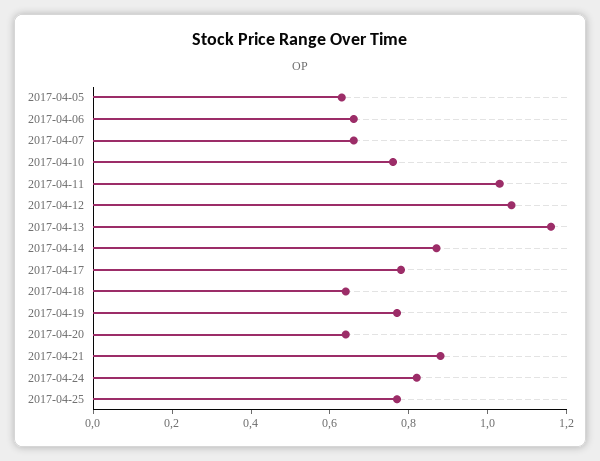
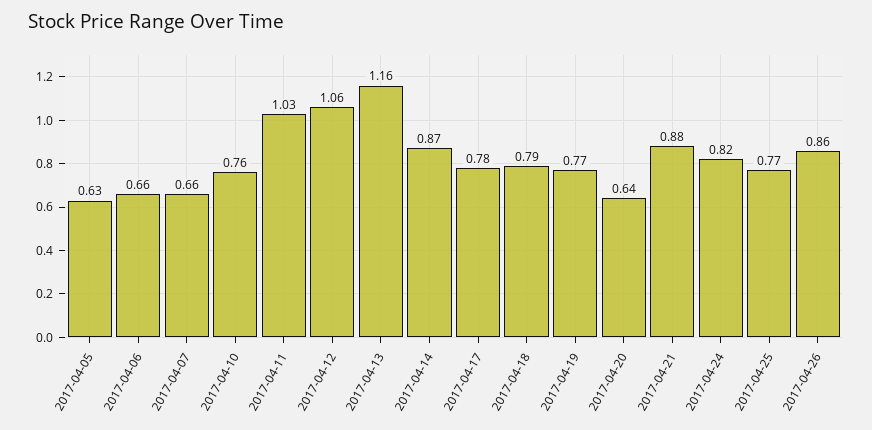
2017-04-18: 0.65 -> 0.79
2017-04-26: none -> 0.86

